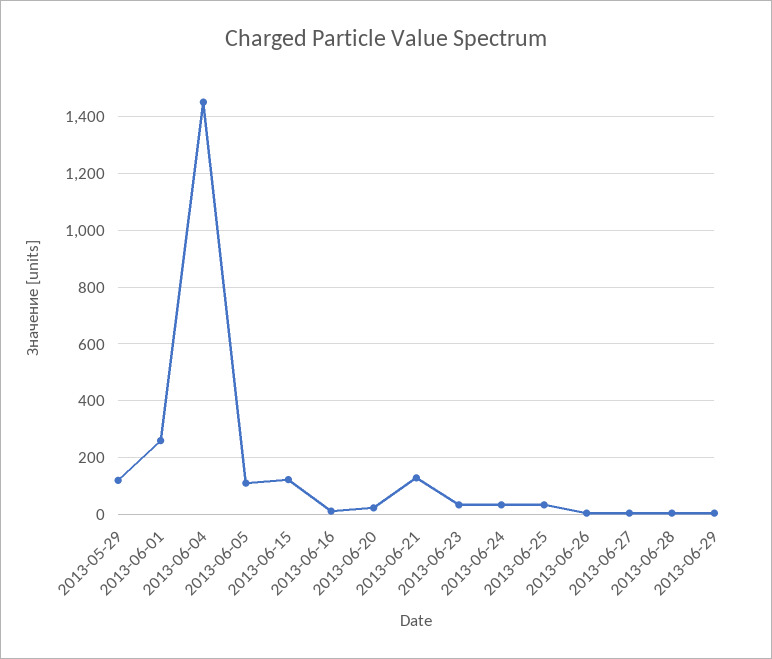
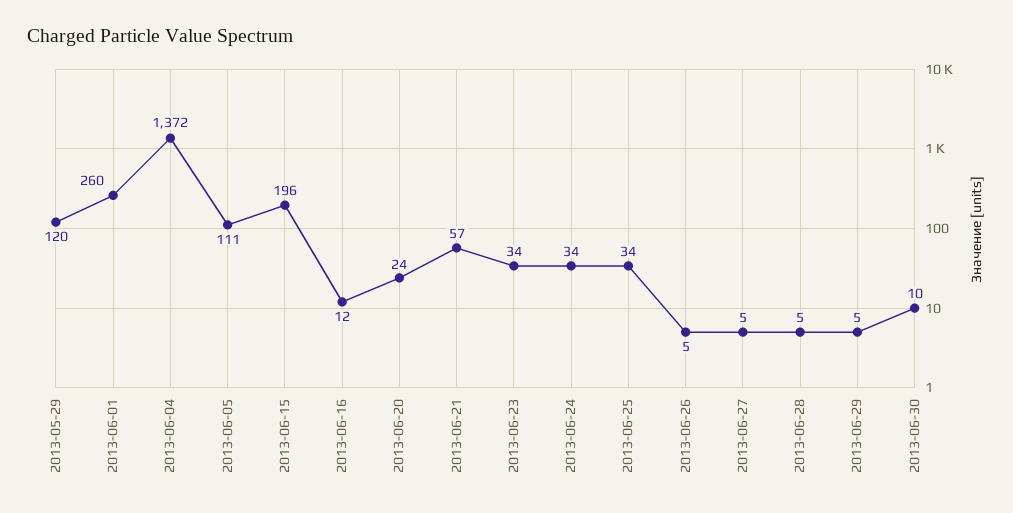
2013-06-04: 1450 -> 1372
2013-06-15: 125 -> 196
2013-06-21: 125 -> 57
2013-06-30: none -> 10

